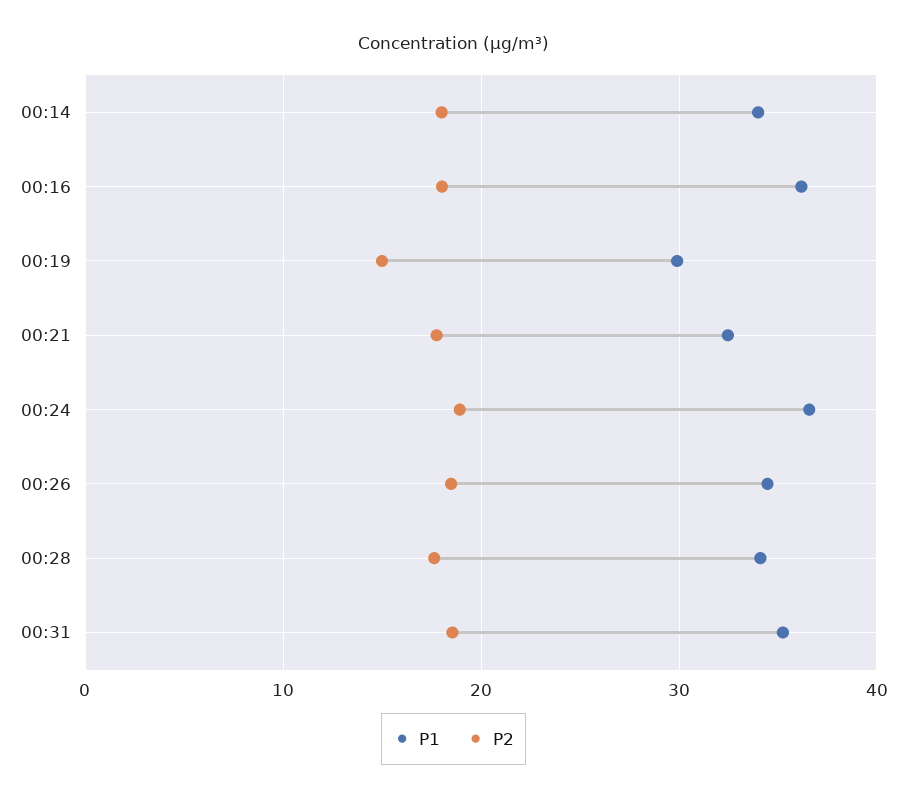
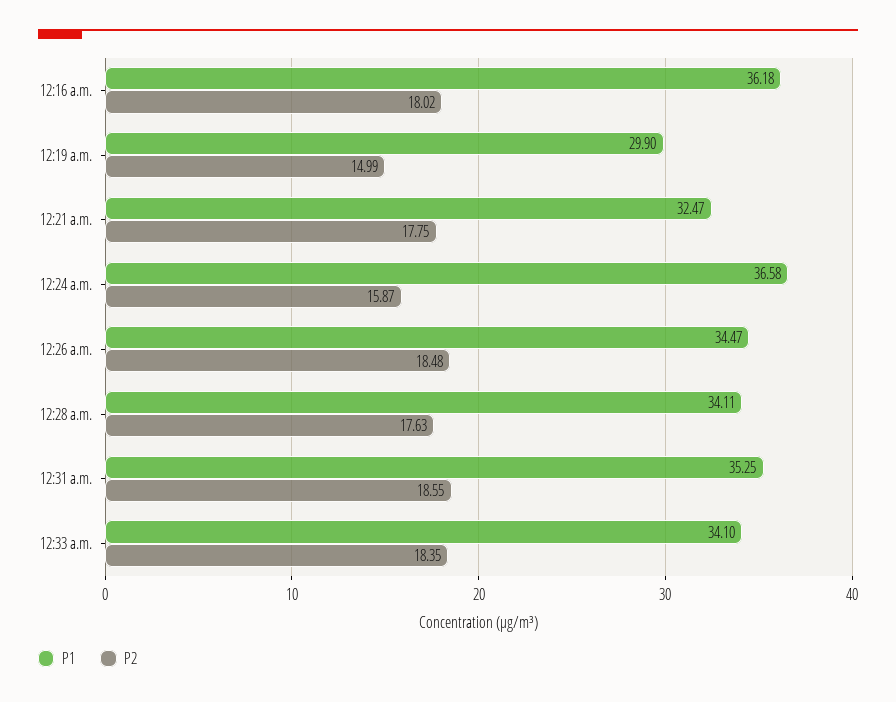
P1, 00:14: 34 -> none
P2, 00:14: 18 -> none
P2, 00:24: 19 -> 15.87
P1, 12:33 a.m.: none -> 34.1
P2, 12:33 a.m.: none -> 18.35

